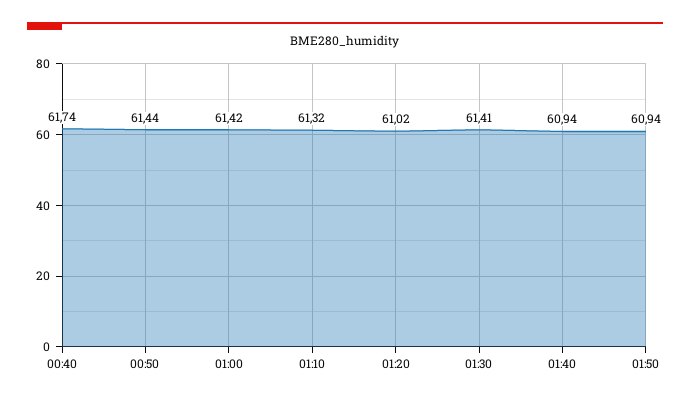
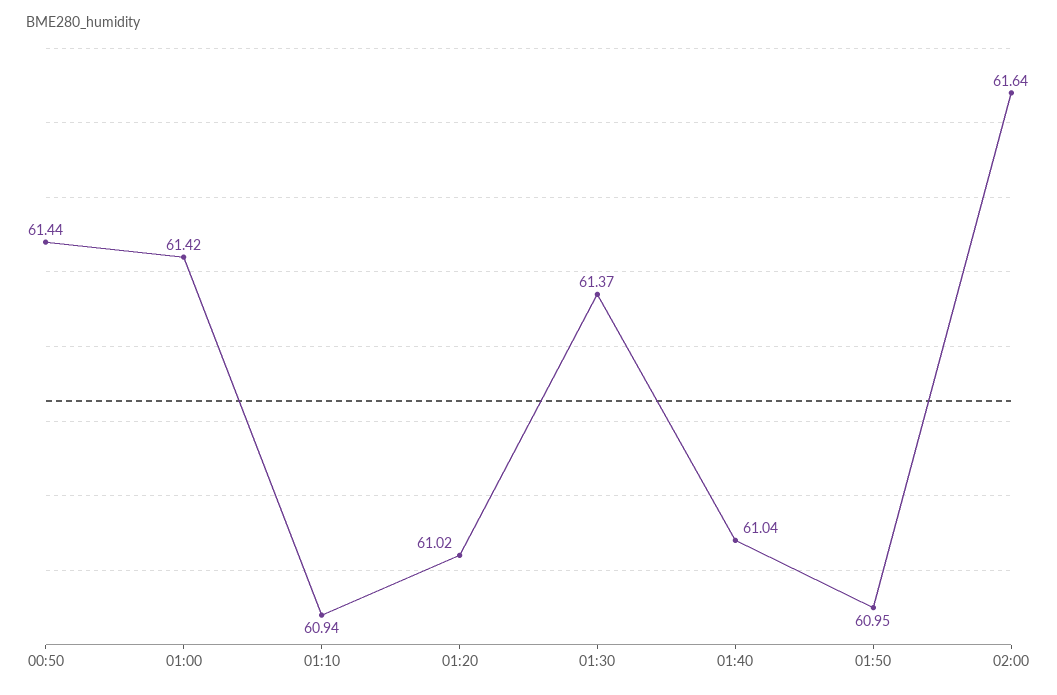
00:40: 61.74 -> none
01:10: 61.32 -> 60.94
01:30: 61.41 -> 61.37
01:40: 60.94 -> 61.04
01:50: 60.94 -> 60.95
02:00: none -> 61.64

